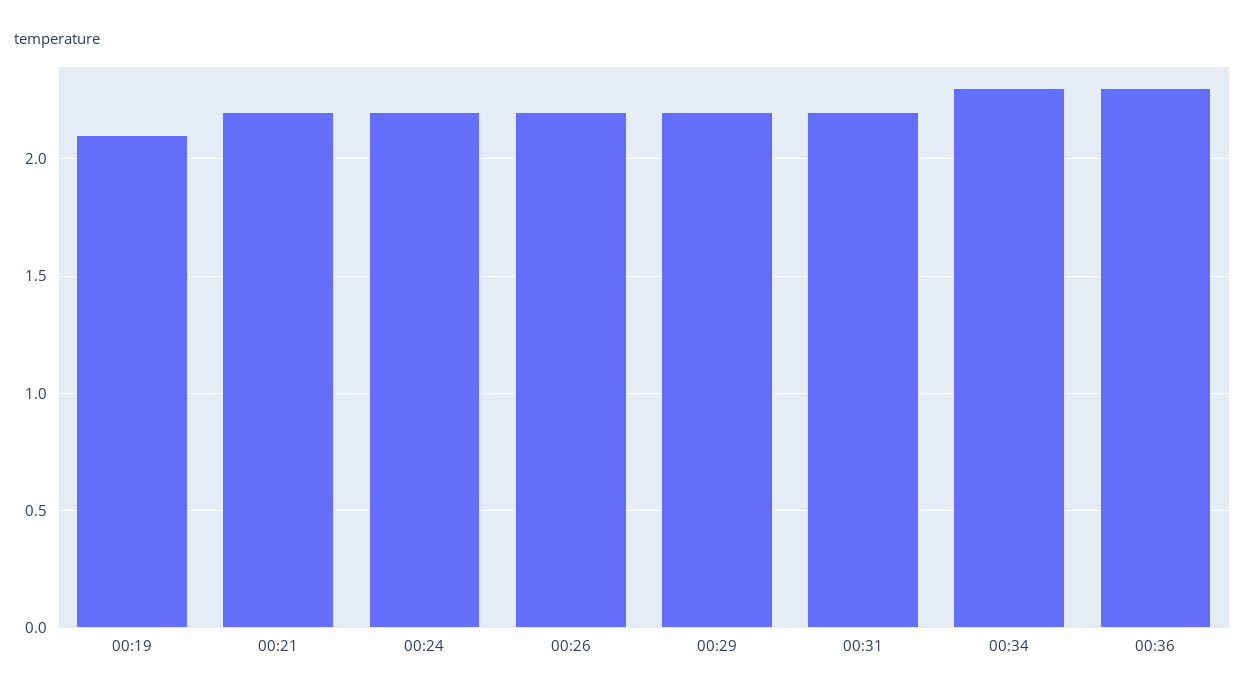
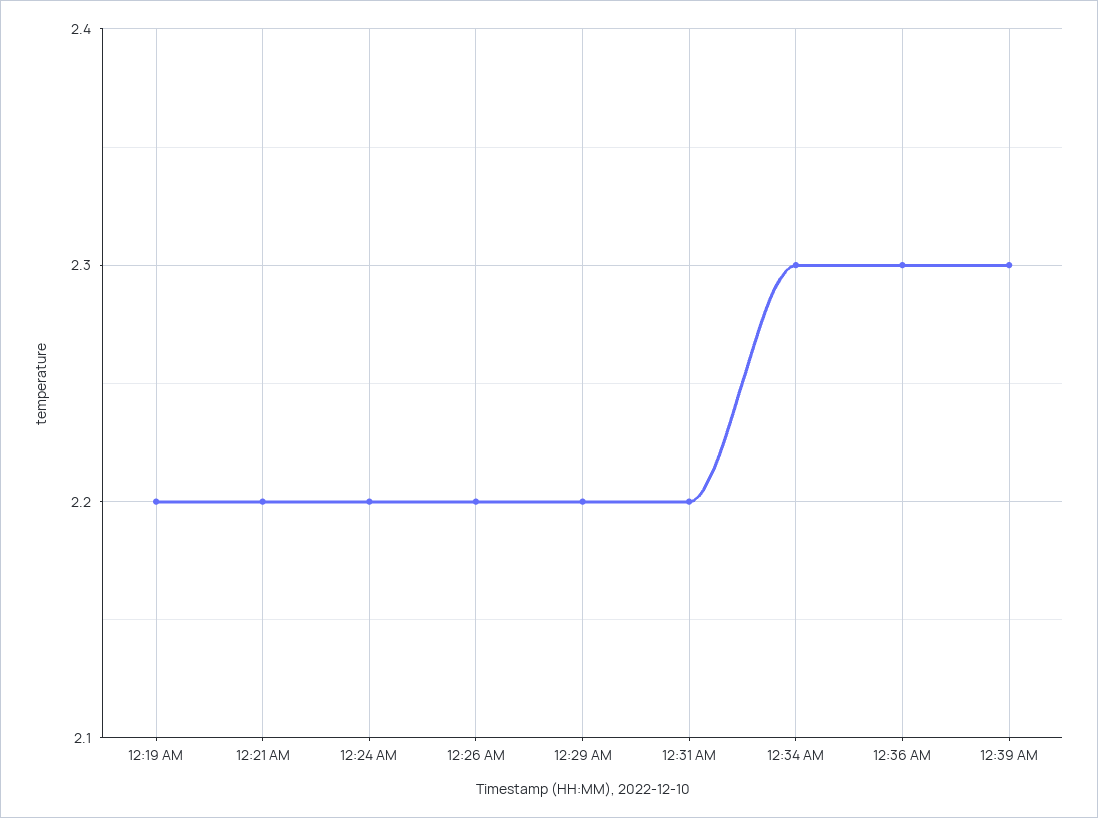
00:19: 2.1 -> 2.2
12:39 AM: none -> 2.3

